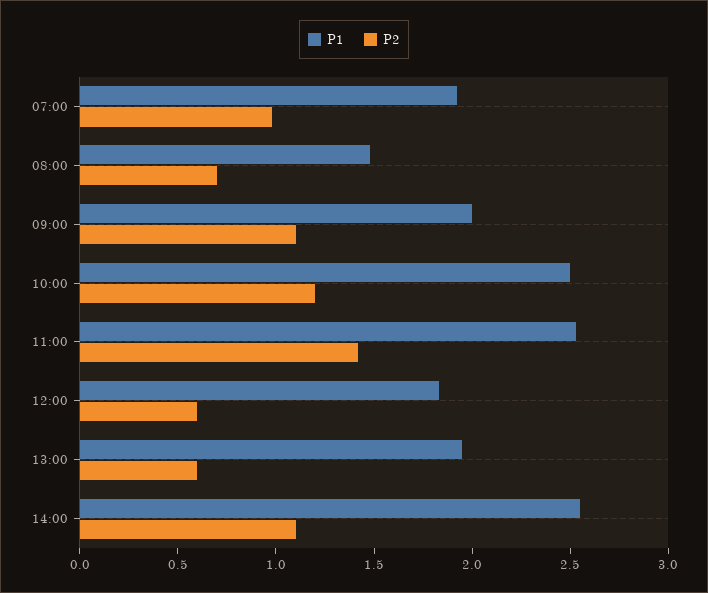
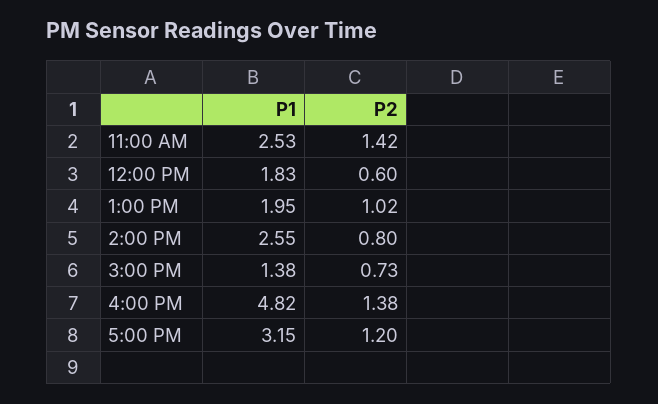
P1, 07:00: 1.9 -> none
P2, 07:00: 1 -> none
P1, 08:00: 1.5 -> none
P2, 08:00: 0.7 -> none
P1, 09:00: 2 -> none
P2, 09:00: 1.1 -> none
P1, 10:00: 2.5 -> none
P2, 10:00: 1.2 -> none
P2, 13:00: 0.6 -> 1.02
P2, 14:00: 1.1 -> 0.8
P1, 3:00 PM: none -> 1.38
P2, 3:00 PM: none -> 0.73
P1, 4:00 PM: none -> 4.82
P2, 4:00 PM: none -> 1.38
P1, 5:00 PM: none -> 3.15
P2, 5:00 PM: none -> 1.2

